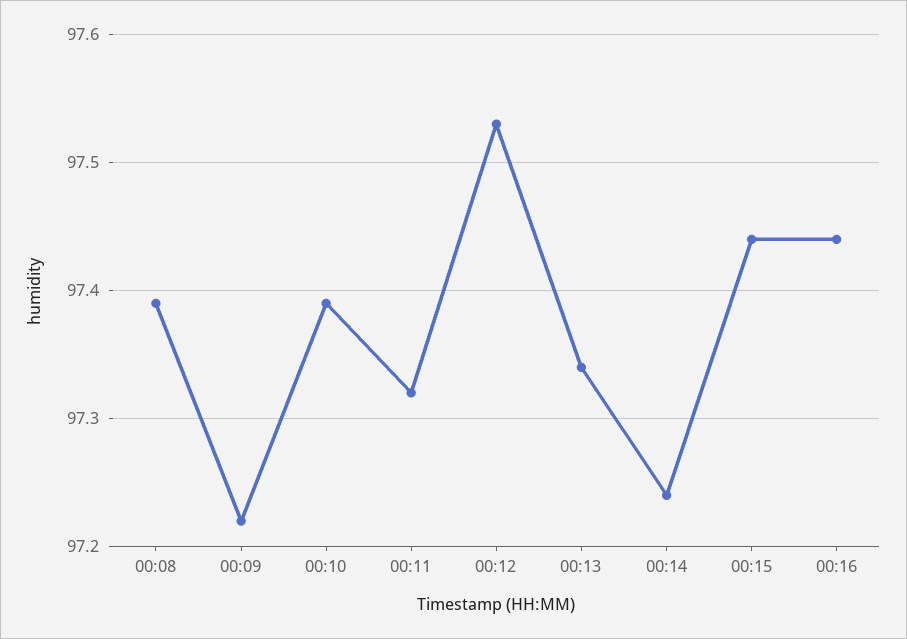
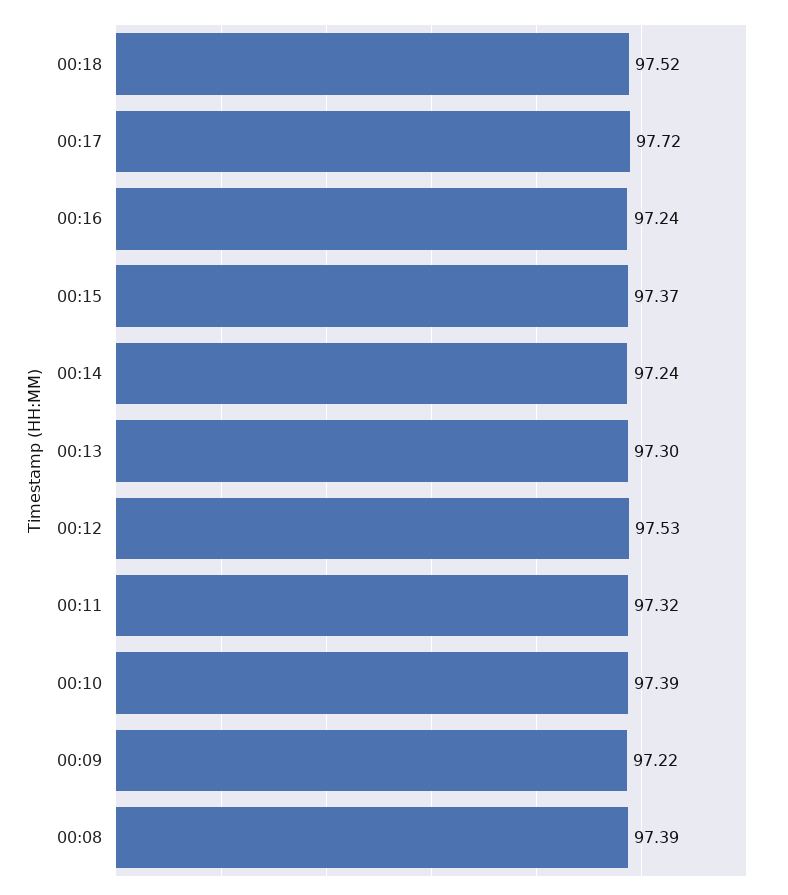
00:13: 97.34 -> 97.3
00:15: 97.44 -> 97.37
00:16: 97.44 -> 97.24
00:18: none -> 97.52
00:17: none -> 97.72

